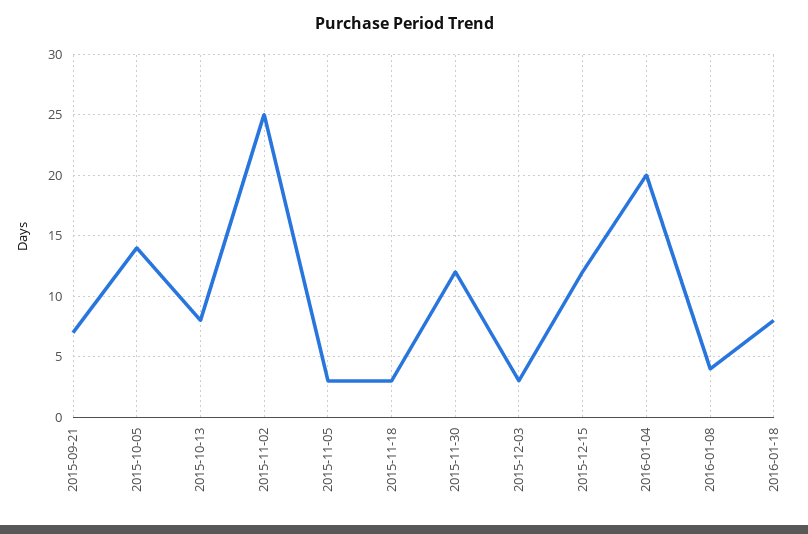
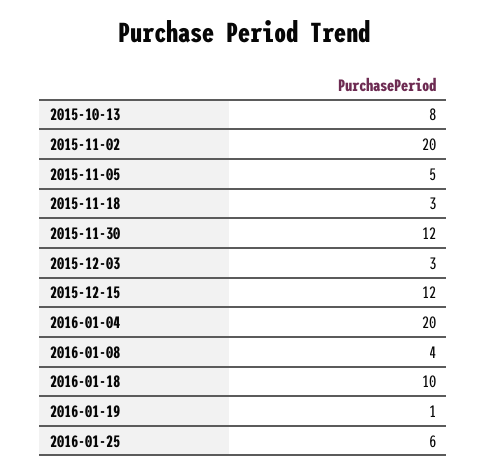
2015-09-21: 7 -> none
2015-10-05: 14 -> none
2015-11-02: 25 -> 20
2015-11-05: 3 -> 5
2016-01-18: 8 -> 10
2016-01-19: none -> 1
2016-01-25: none -> 6

